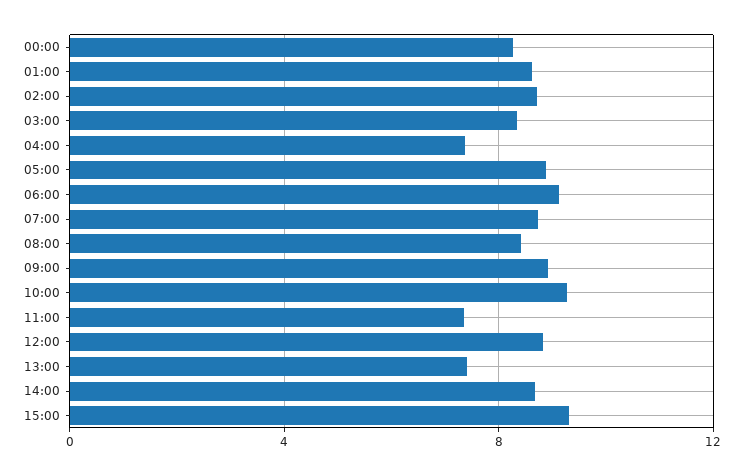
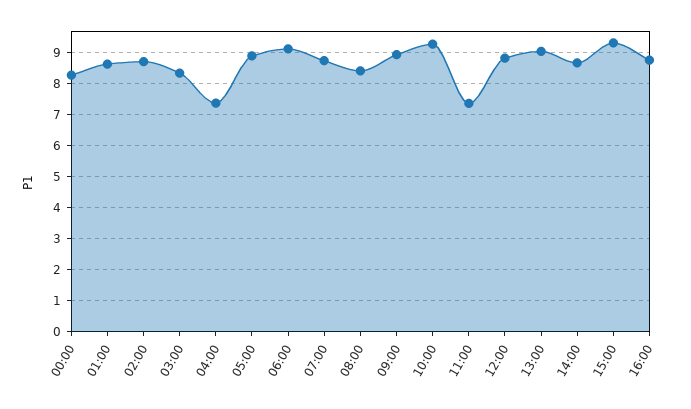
13:00: 7.5 -> 9
16:00: none -> 8.8

